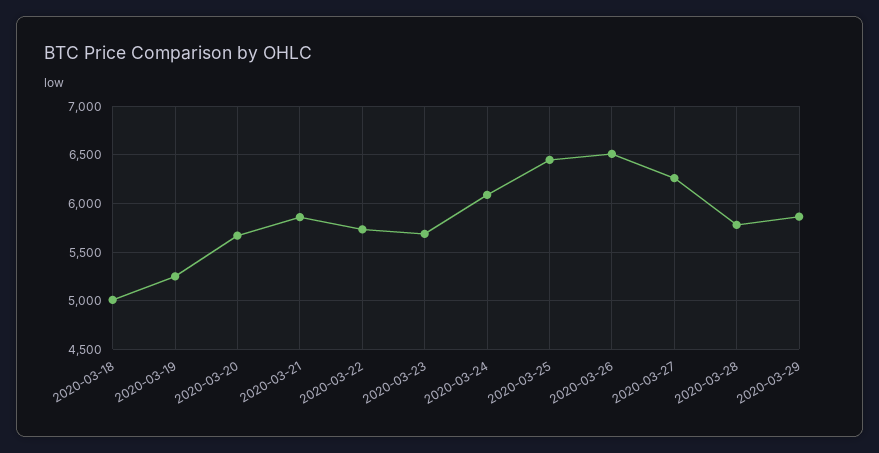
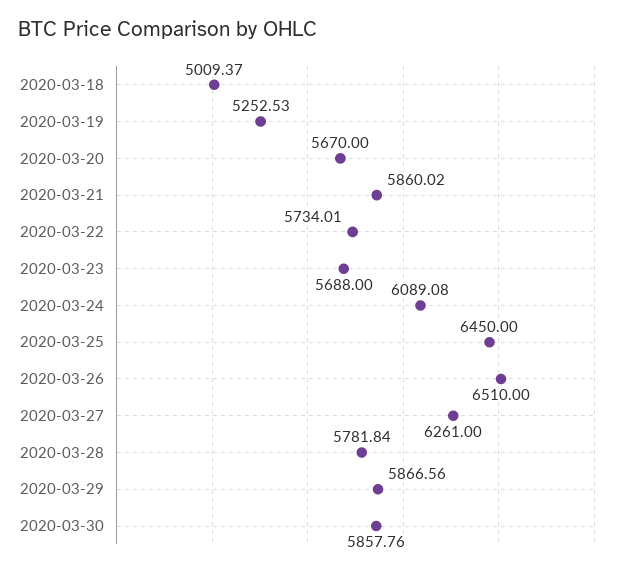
2020-03-30: none -> 5857.76

